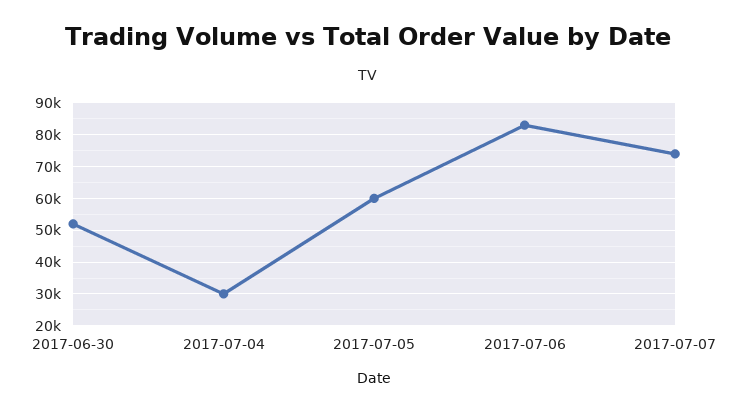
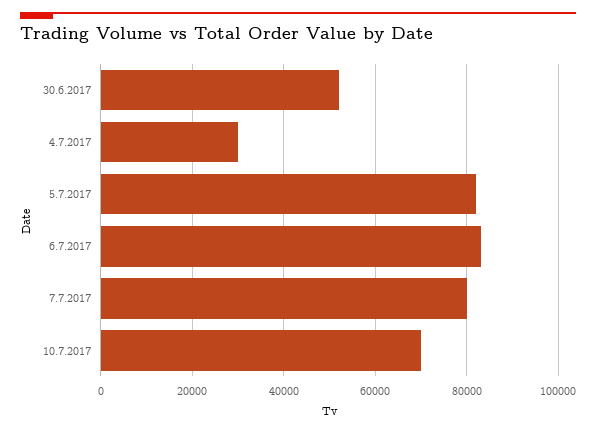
2017-07-05: 60000 -> 82000
2017-07-07: 74000 -> 80000
10.7.2017: none -> 70000

